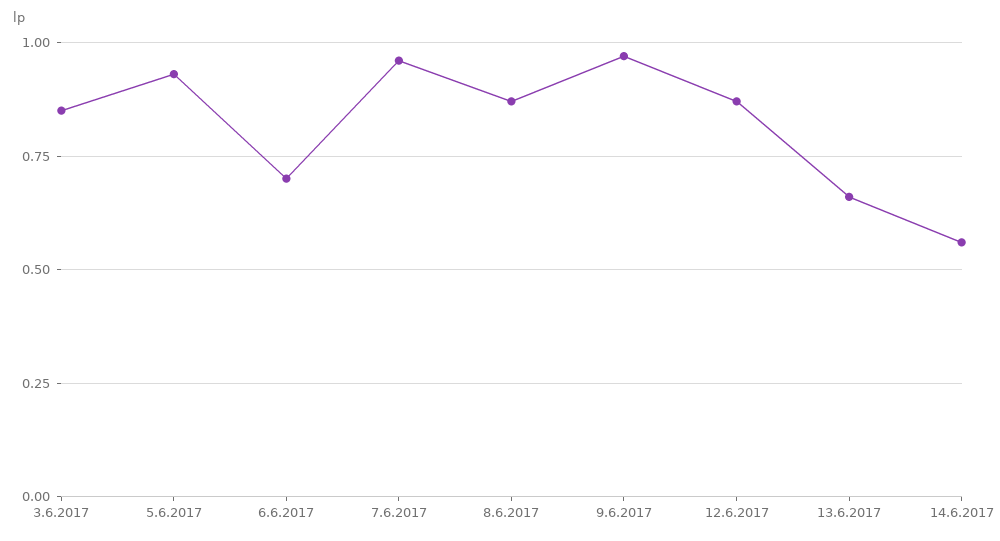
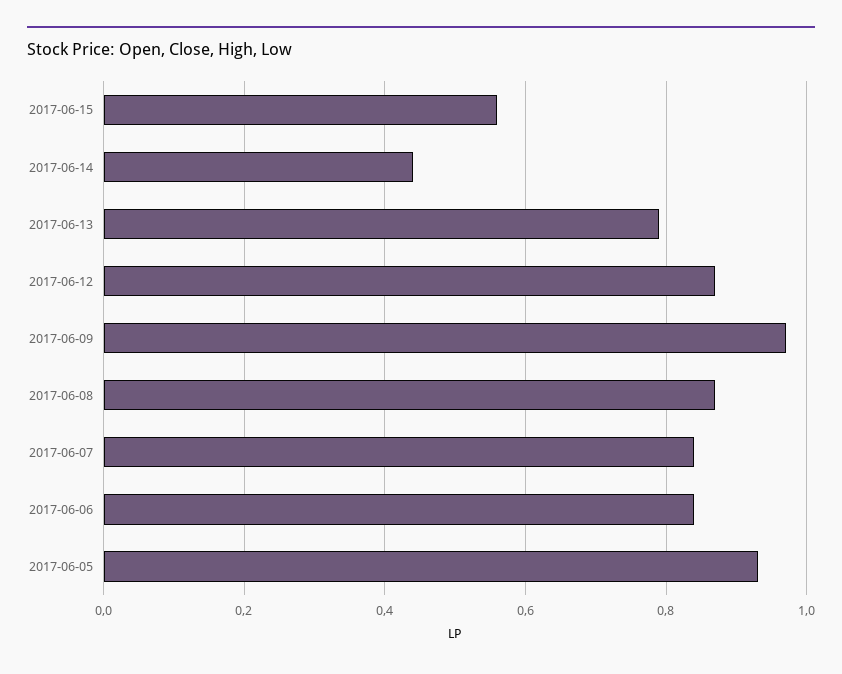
3.6.2017: 0.85 -> none
6.6.2017: 0.7 -> 0.85
7.6.2017: 0.95 -> 0.85
13.6.2017: 0.65 -> 0.8
14.6.2017: 0.55 -> 0.45
2017-06-15: none -> 0.55

